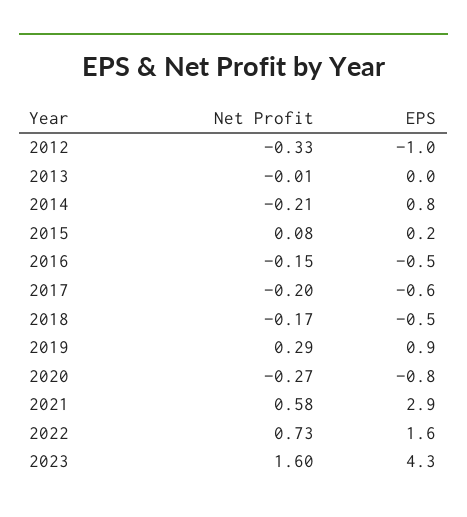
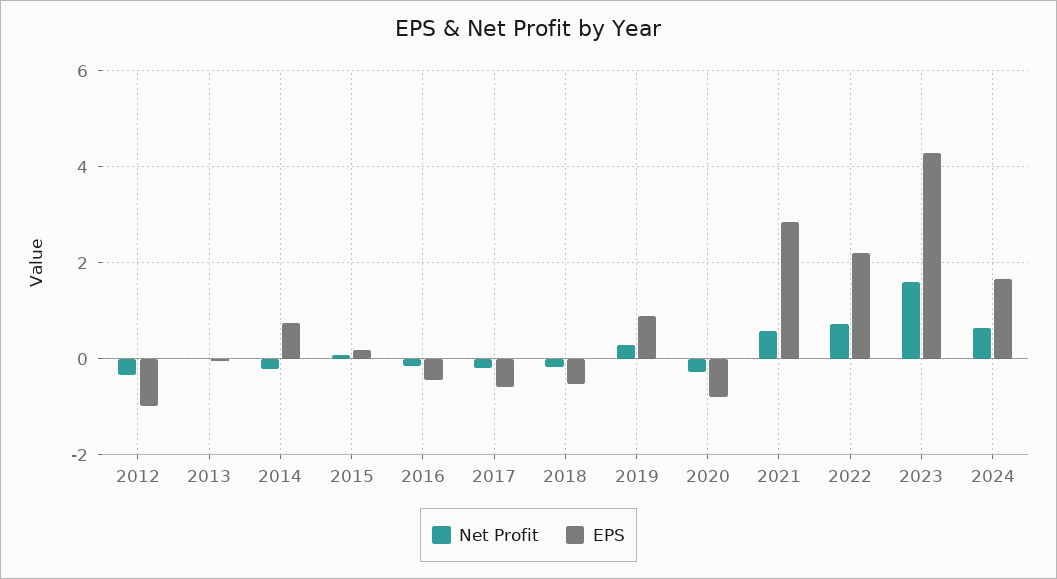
EPS, 2022: 1.6 -> 2.2
Net Profit, 2024: none -> 0.6
EPS, 2024: none -> 1.6

